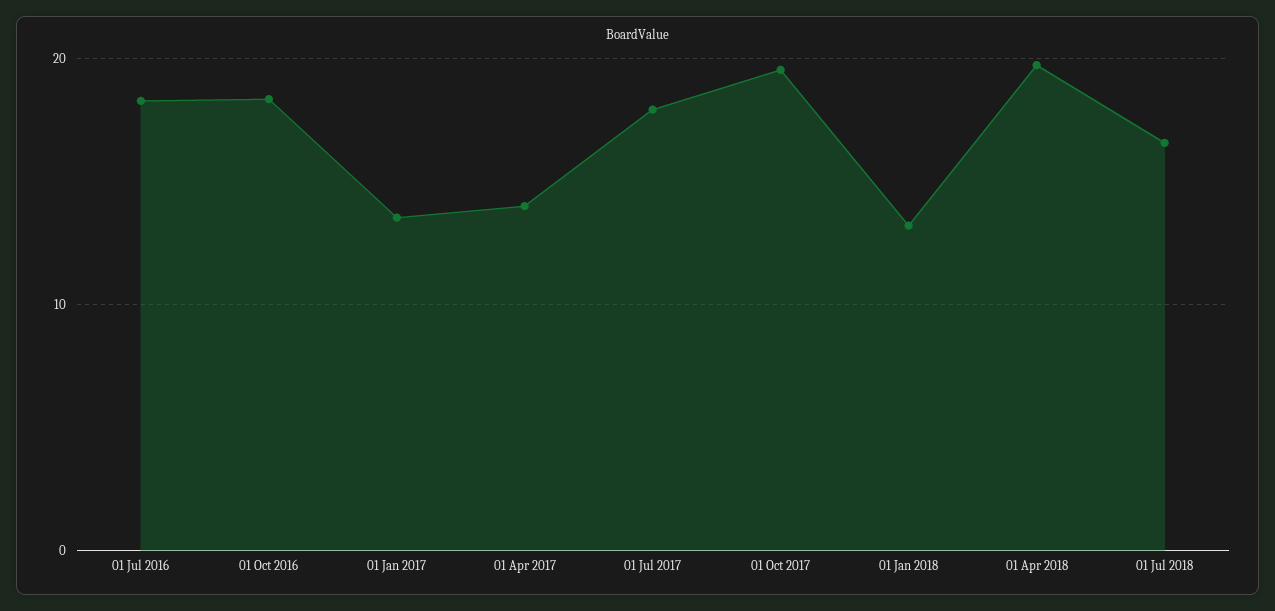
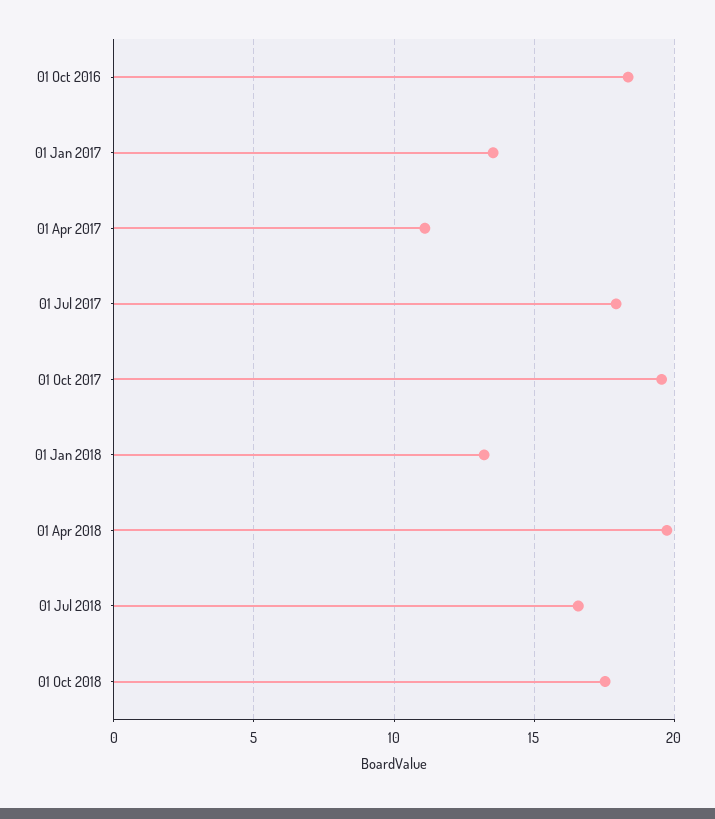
01 Jul 2016: 18 -> none
01 Apr 2017: 14 -> 11
01 Oct 2018: none -> 17.5

